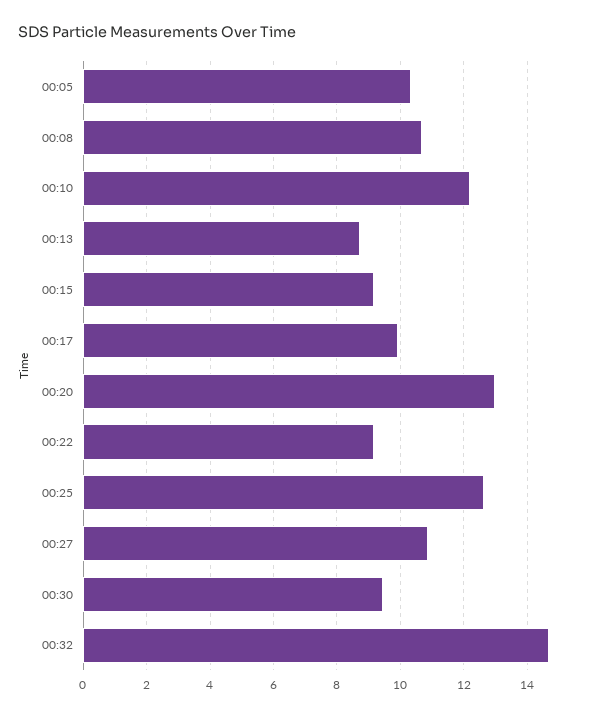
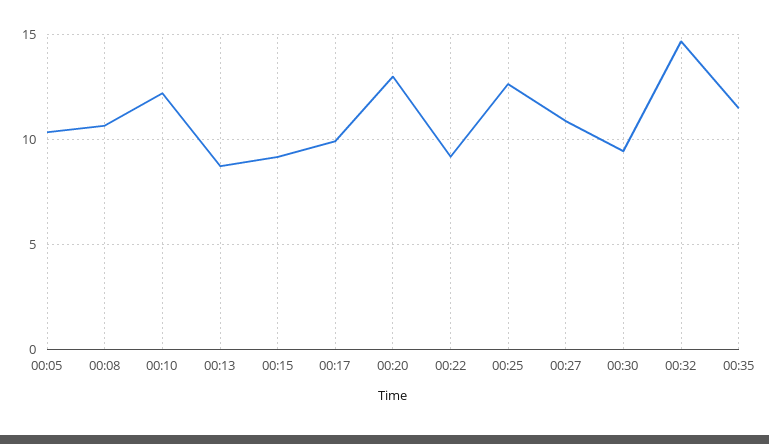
00:35: none -> 11.5

